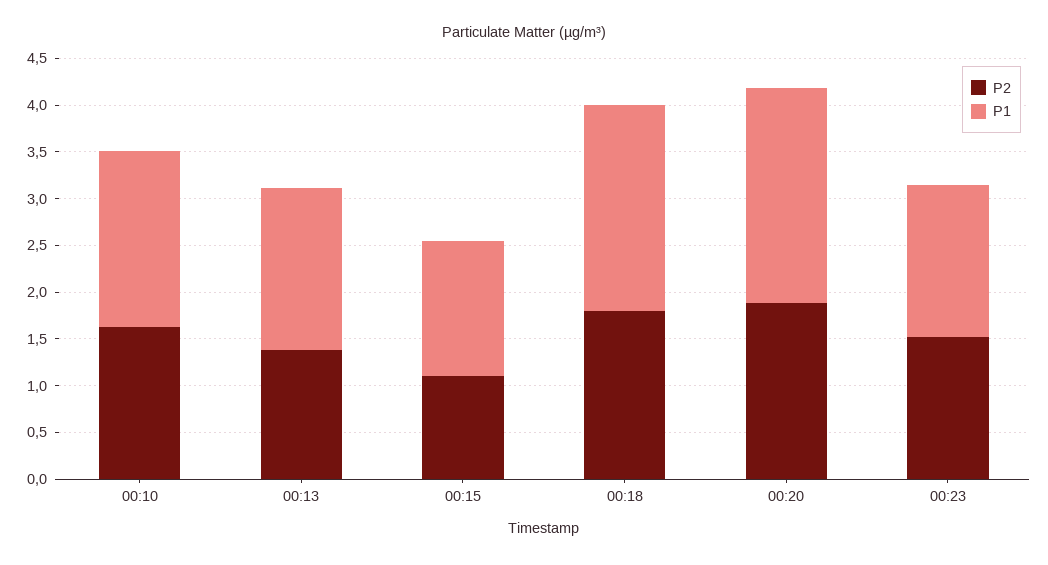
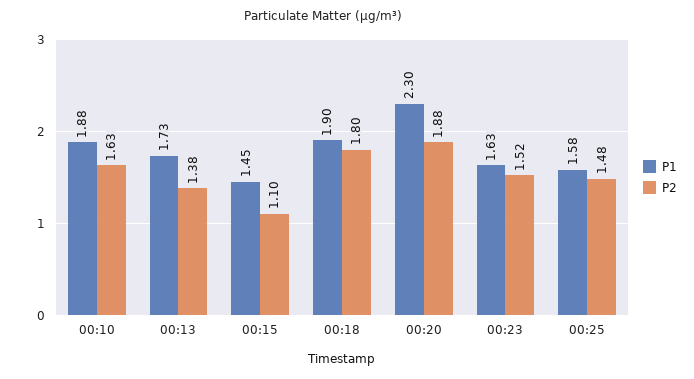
P1, 00:18: 2.2 -> 1.9
P1, 00:25: none -> 1.58
P2, 00:25: none -> 1.48

